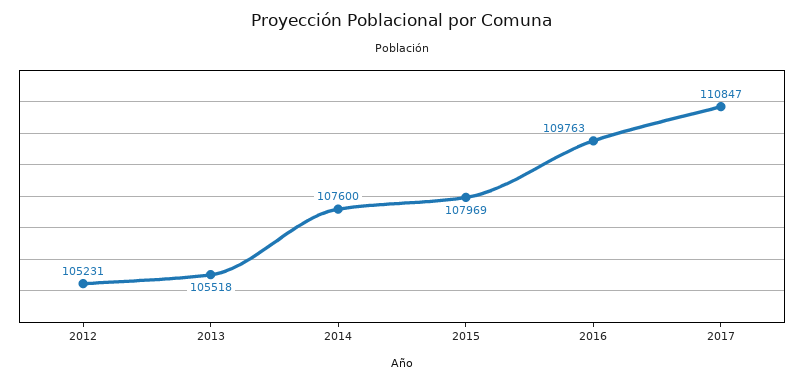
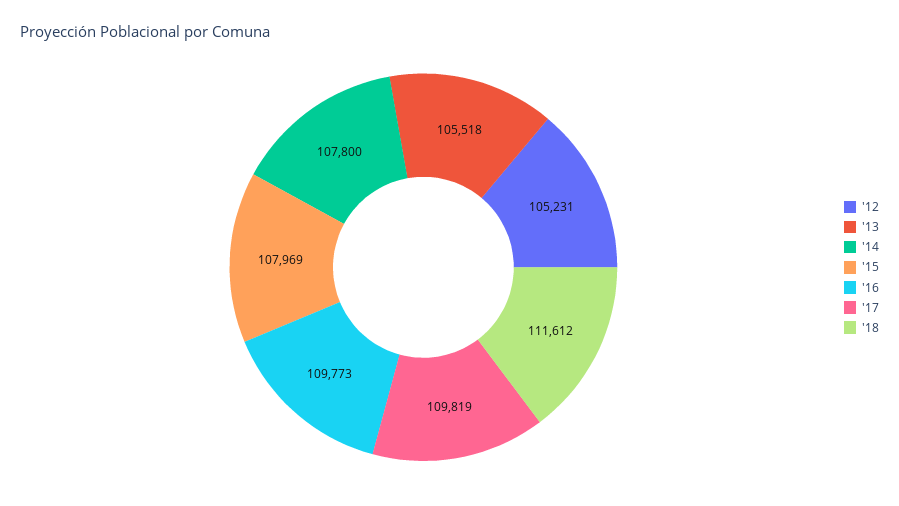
2014: 107600 -> 107800
2016: 109763 -> 109773
2017: 110847 -> 109819
'18: none -> 111612

